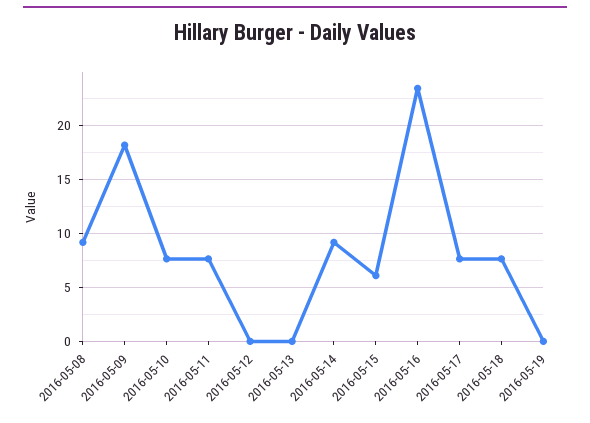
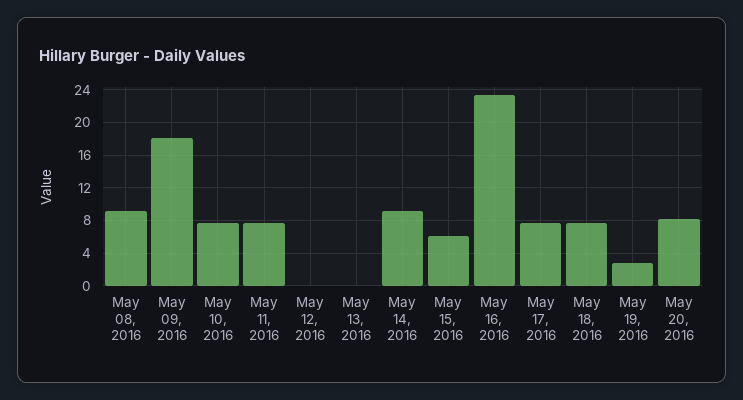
2016-05-19: 0 -> 3
May 20, 2016: none -> 8

